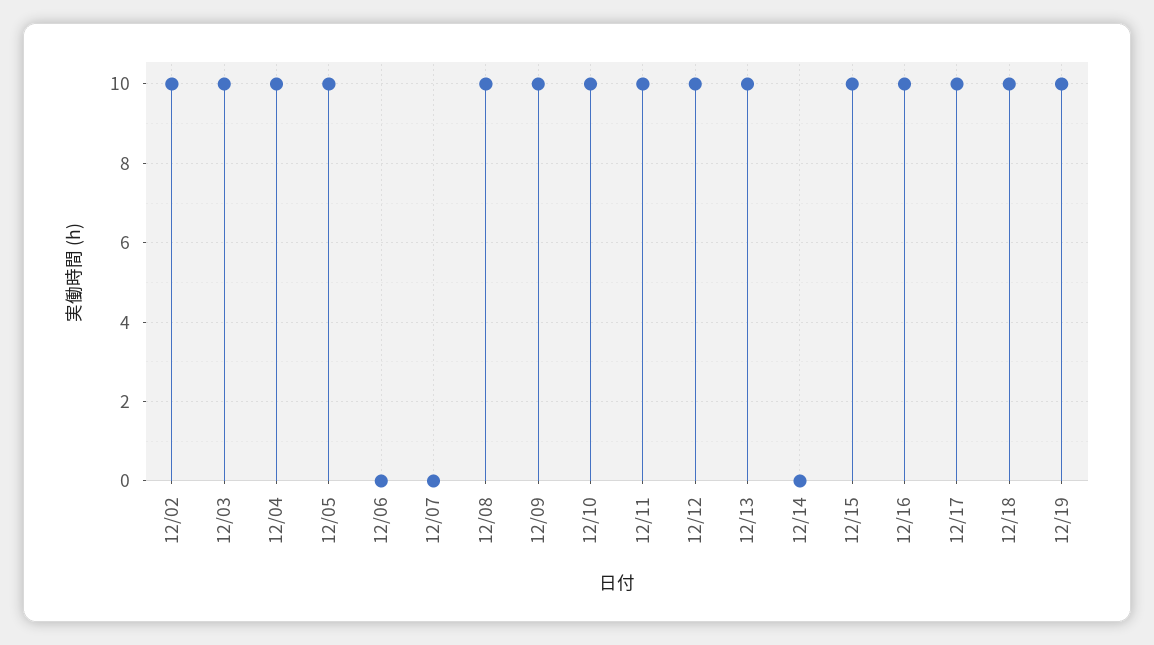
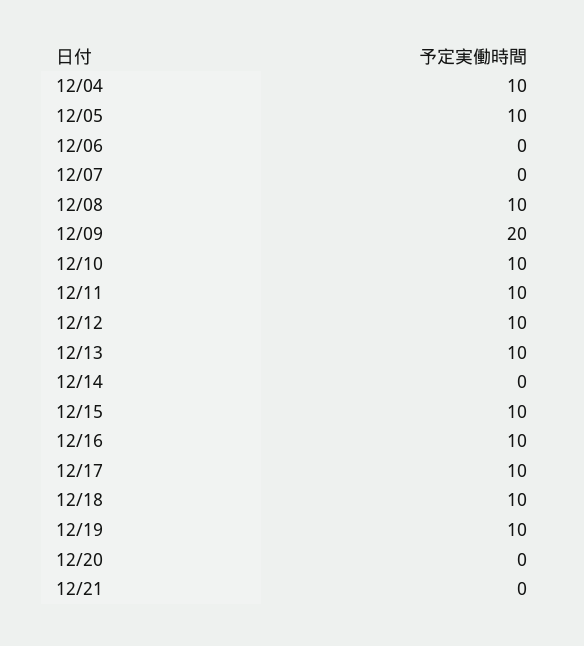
12/02: 10 -> none
12/03: 10 -> none
12/09: 10 -> 20
12/20: none -> 0
12/21: none -> 0

